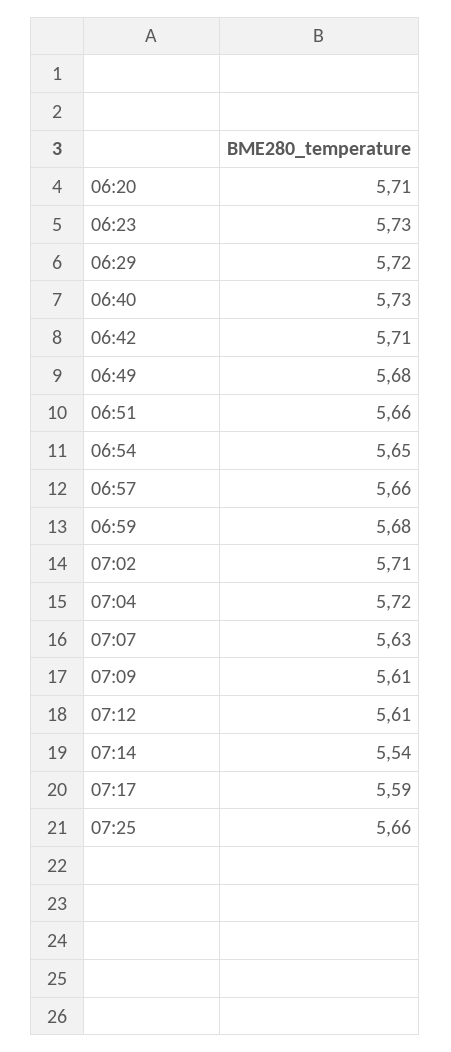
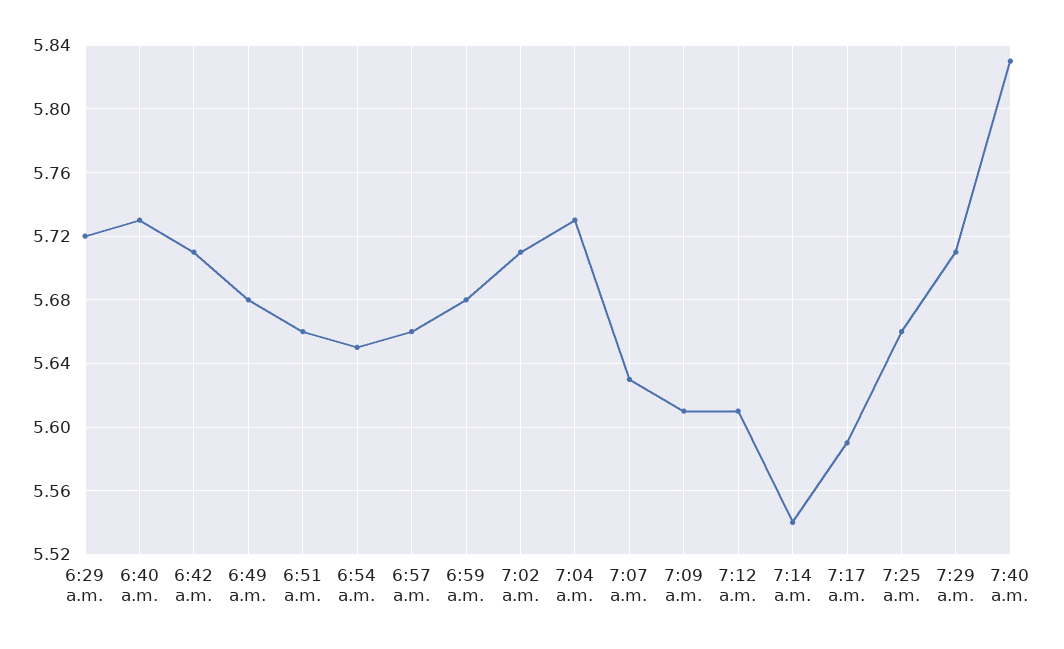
06:20: 5.71 -> none
06:23: 5.73 -> none
07:04: 5.72 -> 5.73
7:29 a.m.: none -> 5.71
7:40 a.m.: none -> 5.83

